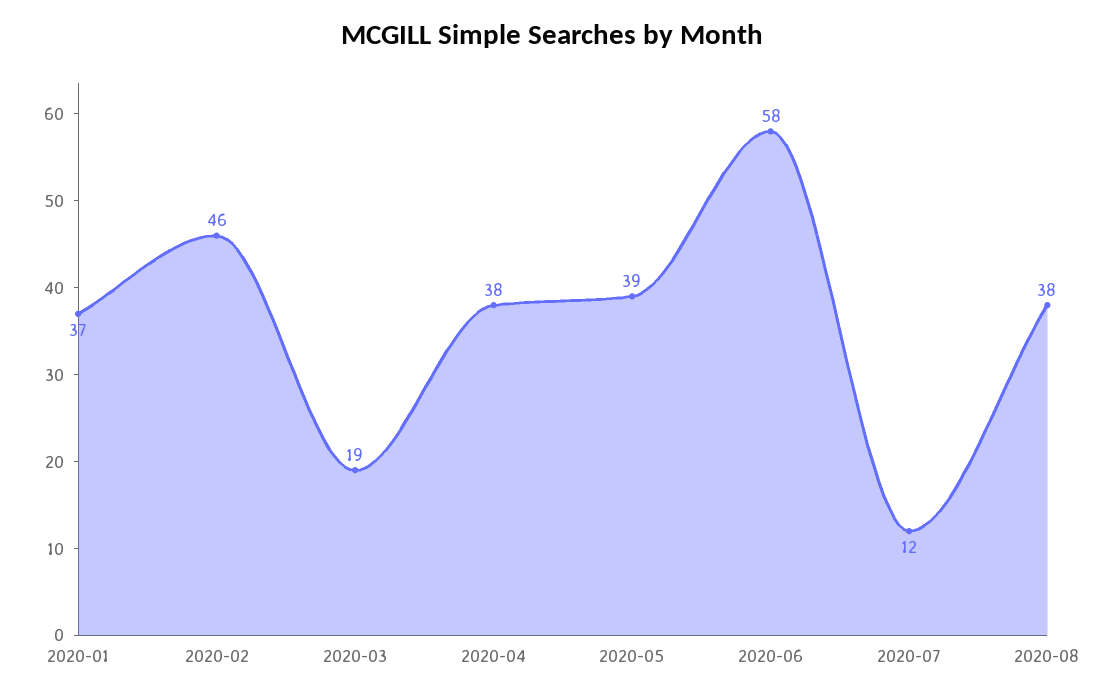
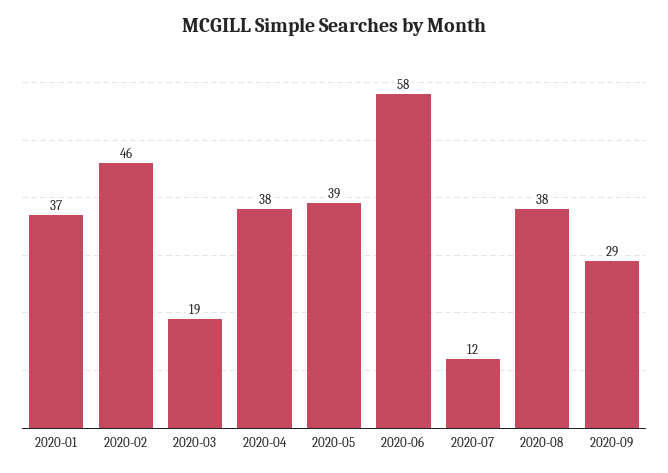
2020-09: none -> 29

